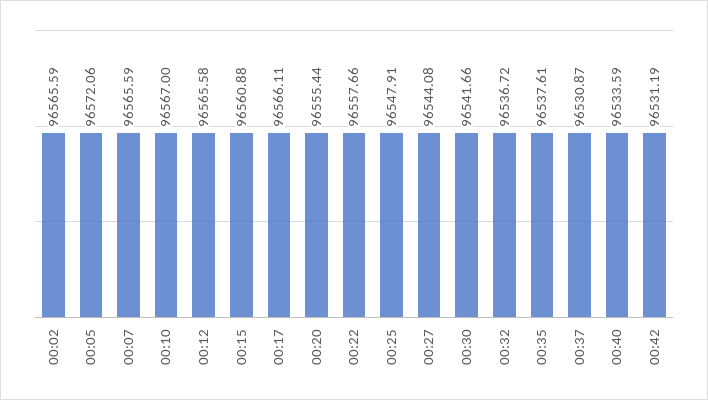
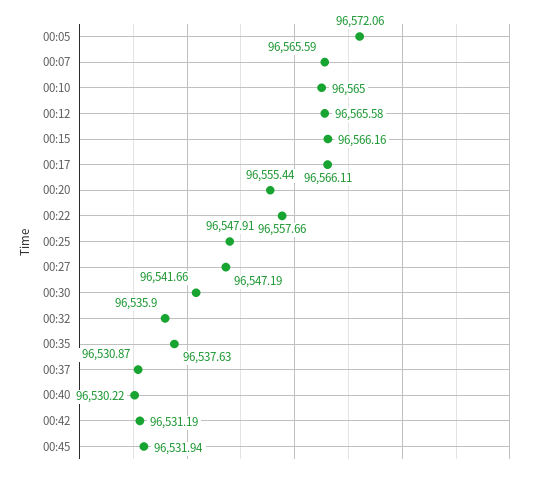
00:02: 96565.59 -> none
00:10: 96567 -> 96565
00:15: 96560.88 -> 96566.16
00:27: 96544.08 -> 96547.19
00:32: 96536.72 -> 96535.9
00:35: 96537.61 -> 96537.63
00:40: 96533.59 -> 96530.22
00:45: none -> 96531.94

